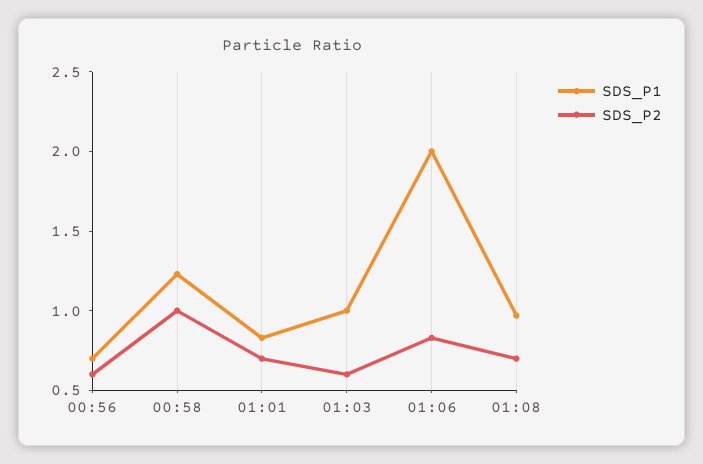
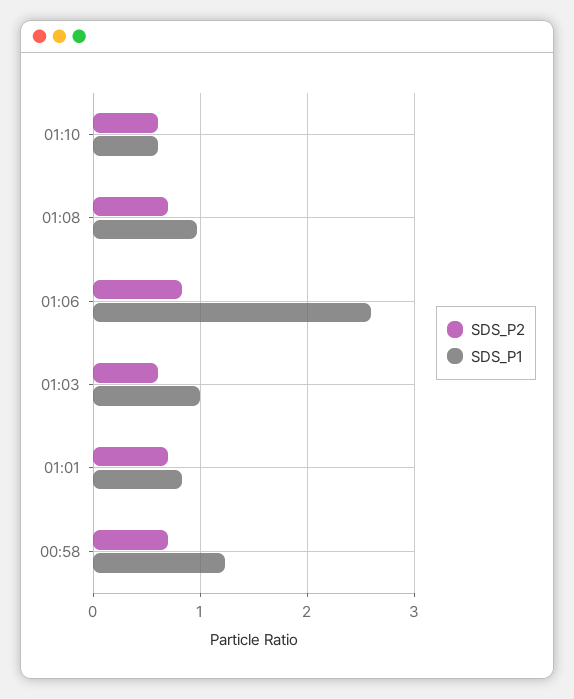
SDS_P1, 00:56: 0.7 -> none
SDS_P2, 00:56: 0.6 -> none
SDS_P2, 00:58: 1 -> 0.7
SDS_P1, 01:06: 2 -> 2.6
SDS_P2, 01:10: none -> 0.6
SDS_P1, 01:10: none -> 0.6

